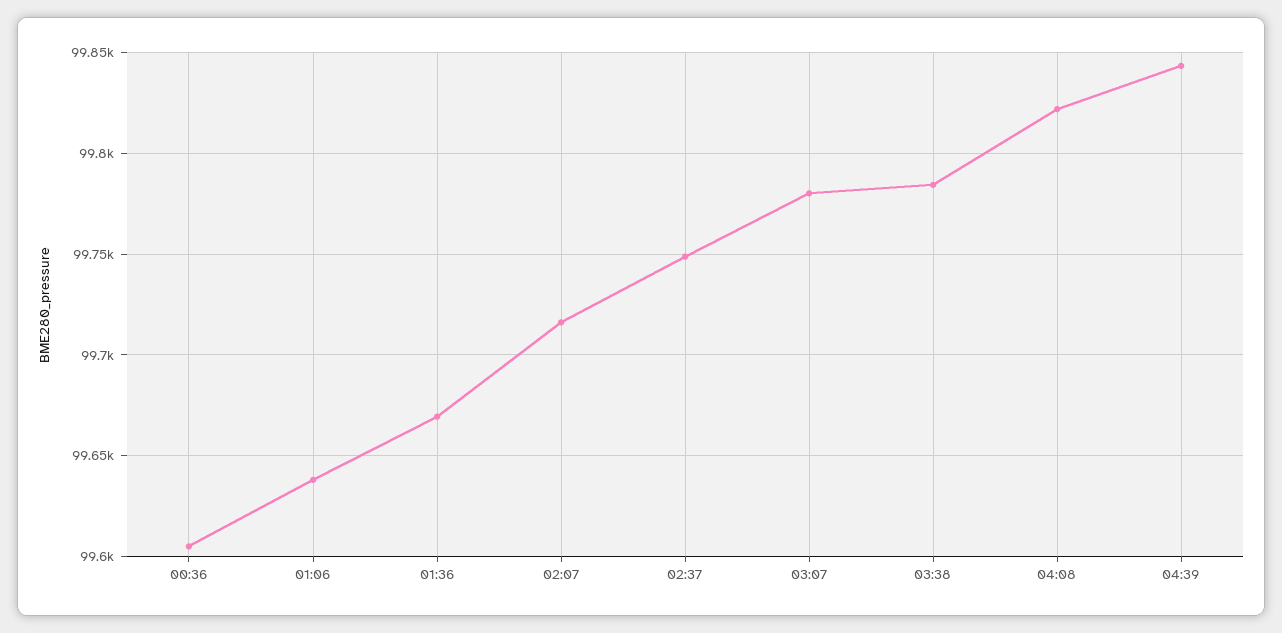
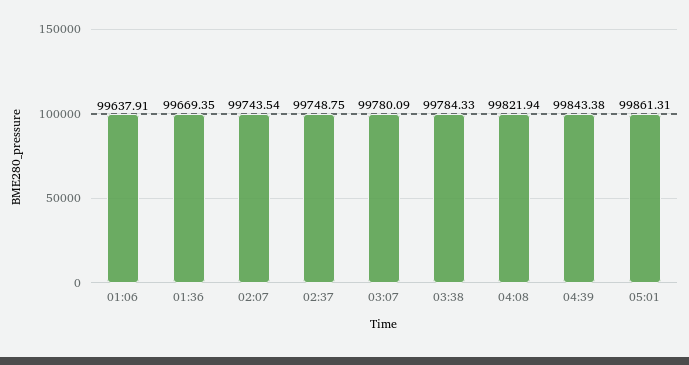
00:36: 99605 -> none
02:07: 99715 -> 99743.54
05:01: none -> 99861.31

